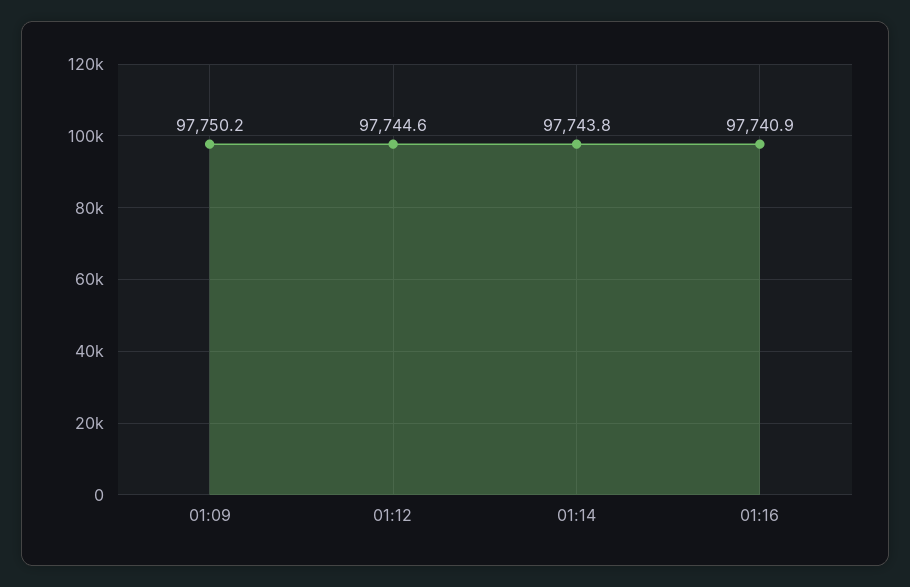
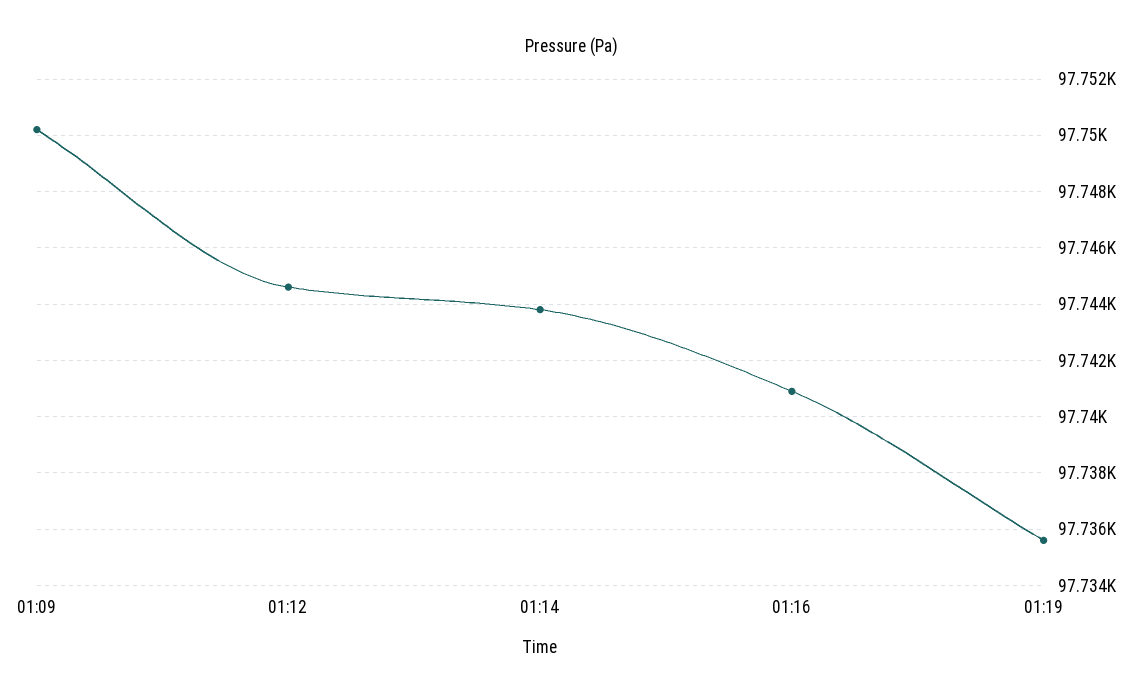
01:19: none -> 97735.5

